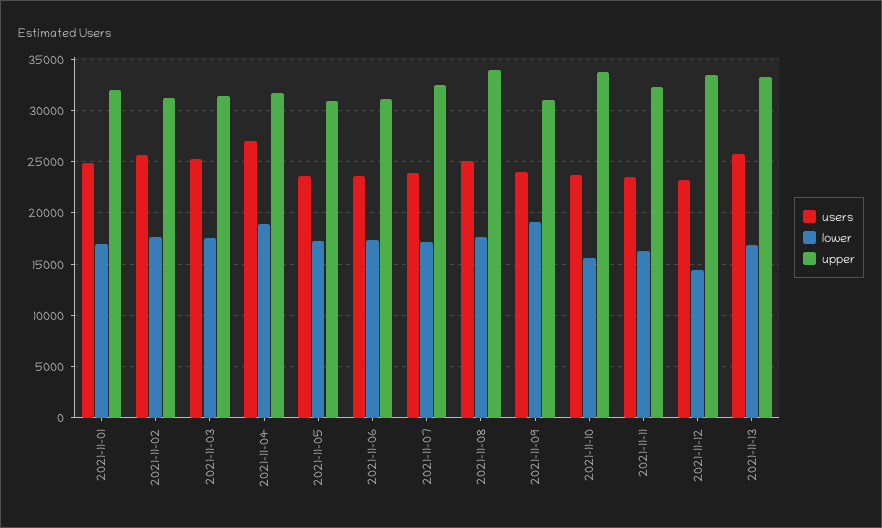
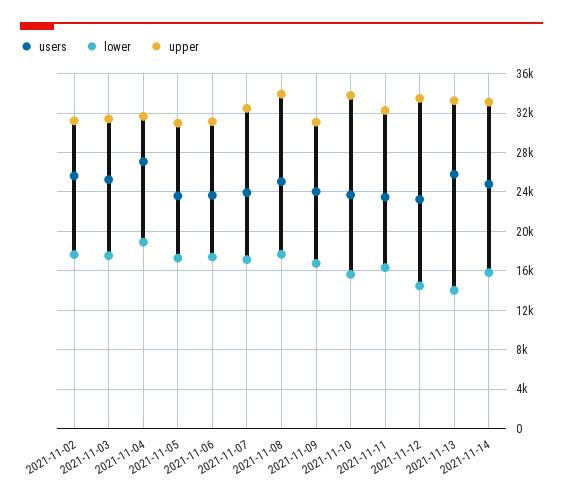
users, 2021-11-01: 25000 -> none
lower, 2021-11-01: 17000 -> none
upper, 2021-11-01: 32000 -> none
lower, 2021-11-09: 19000 -> 17000
lower, 2021-11-13: 17000 -> 14000
users, 2021-11-14: none -> 25000
lower, 2021-11-14: none -> 16000
upper, 2021-11-14: none -> 33000

